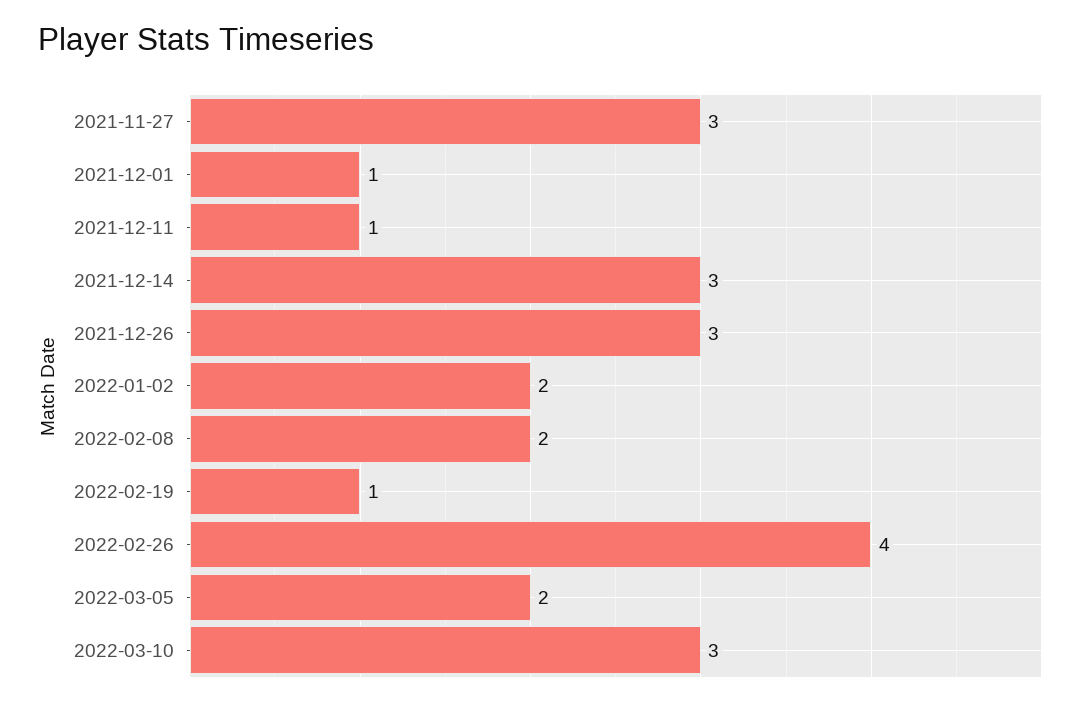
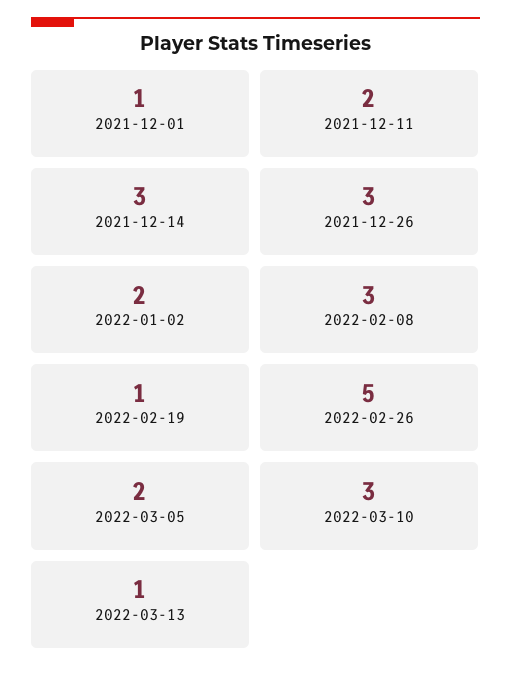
2021-11-27: 3 -> none
2021-12-11: 1 -> 2
2022-02-08: 2 -> 3
2022-02-26: 4 -> 5
2022-03-13: none -> 1

